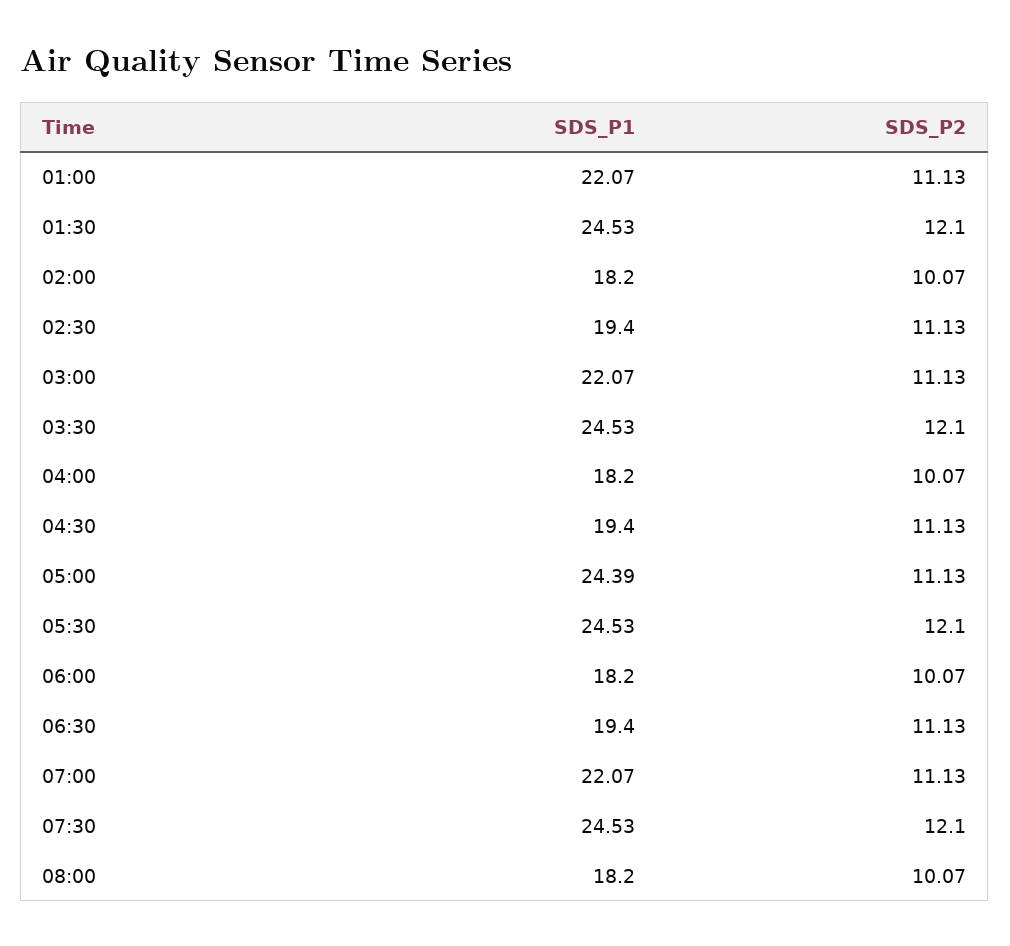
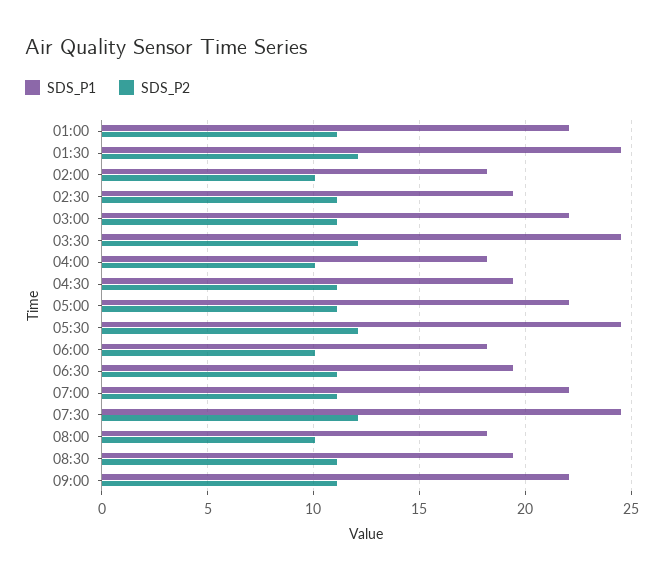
SDS_P1, 05:00: 24.39 -> 22
SDS_P1, 08:30: none -> 19.5
SDS_P2, 08:30: none -> 11
SDS_P1, 09:00: none -> 22
SDS_P2, 09:00: none -> 11

